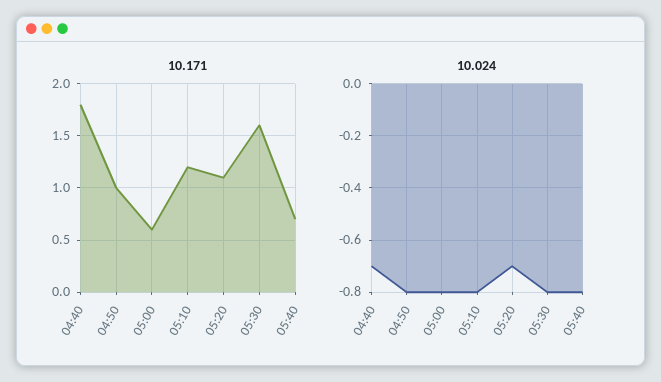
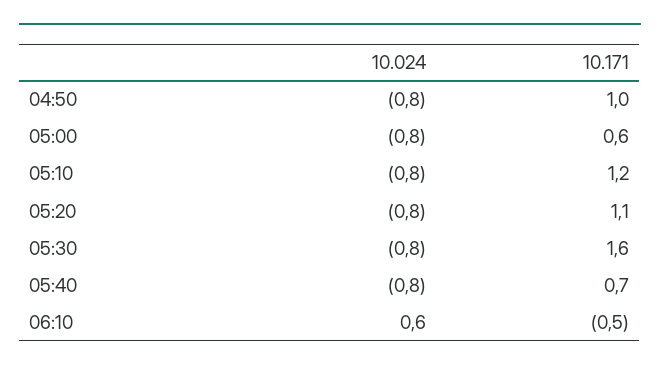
10.171, 04:40: 1.8 -> none
10.024, 04:40: -0.7 -> none
10.024, 05:20: -0.7 -> -0.8
10.024, 06:10: none -> 0.6
10.171, 06:10: none -> -0.5

